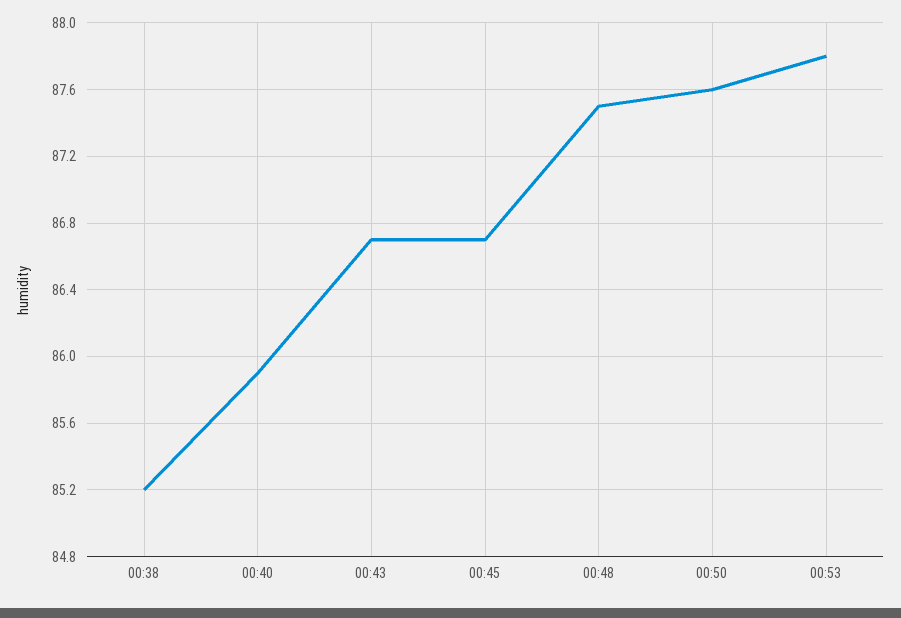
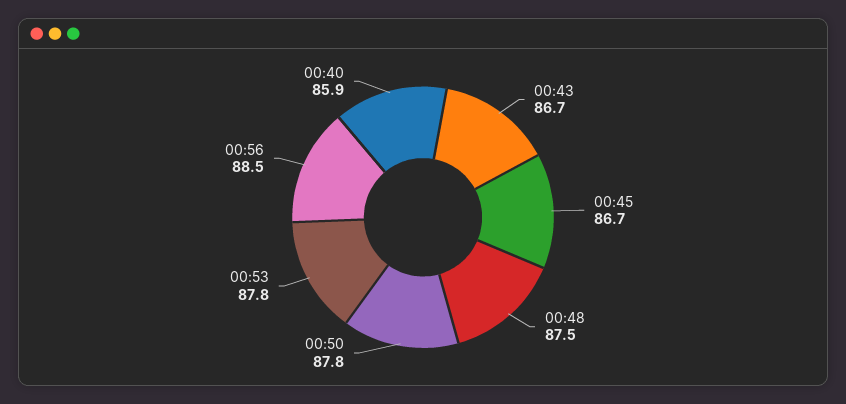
00:38: 85.2 -> none
00:50: 87.6 -> 87.8
00:56: none -> 88.5

